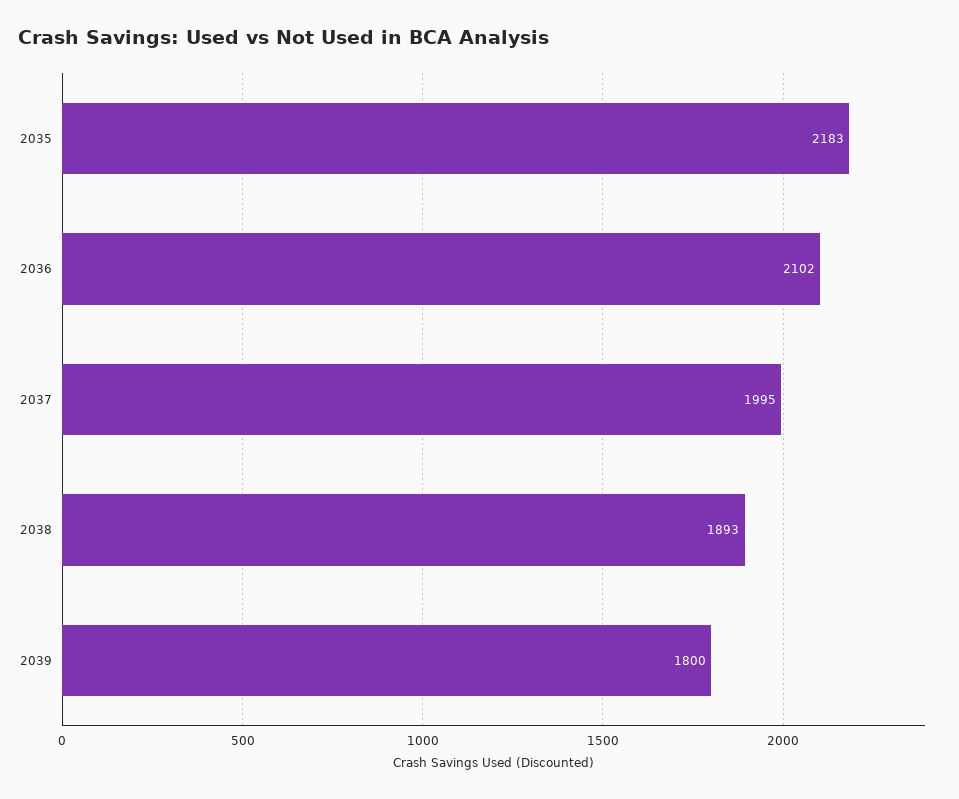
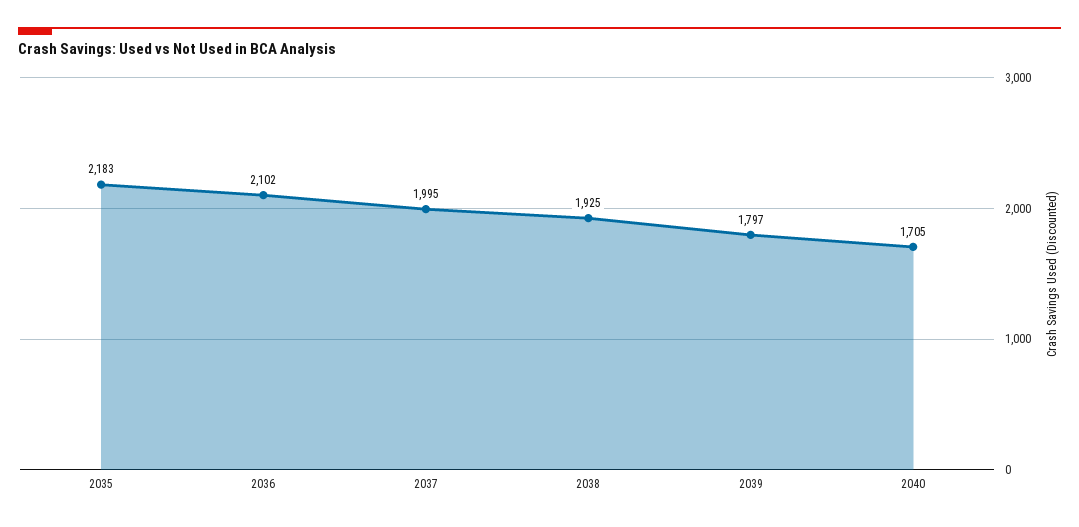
2038: 1893 -> 1925
2039: 1800 -> 1797
2040: none -> 1705

